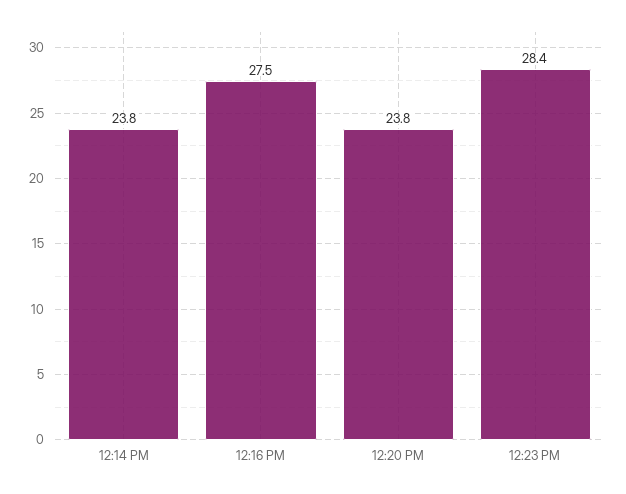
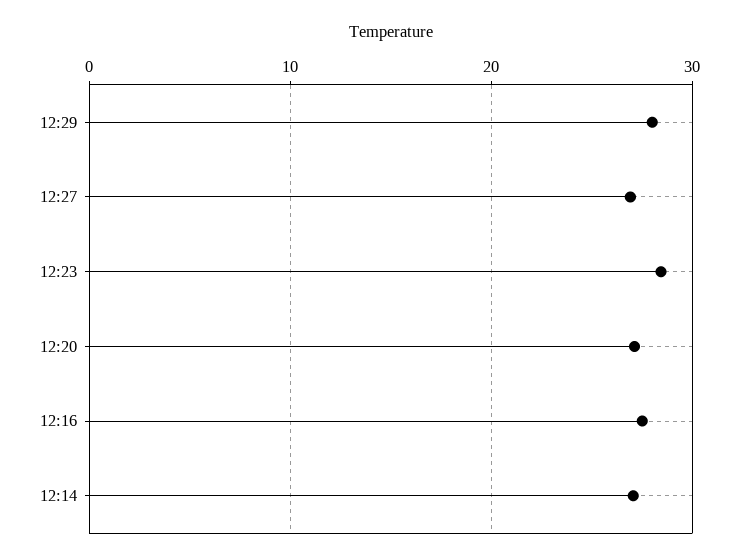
12:14 PM: 23.8 -> 27
12:20 PM: 23.8 -> 27
12:29: none -> 28
12:27: none -> 27

